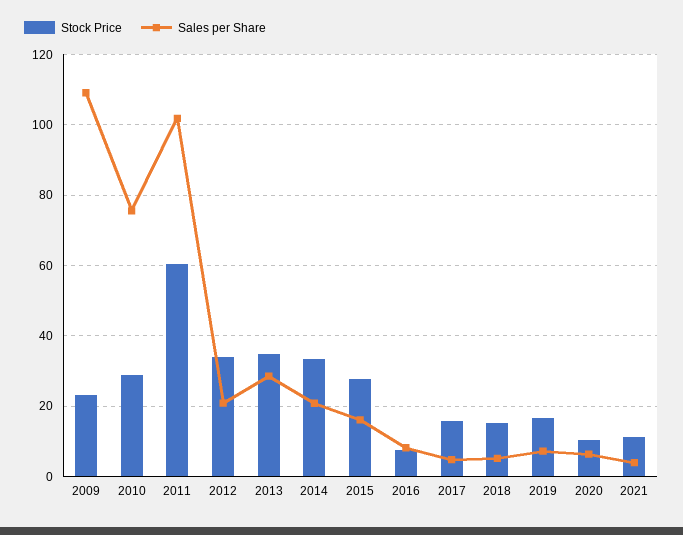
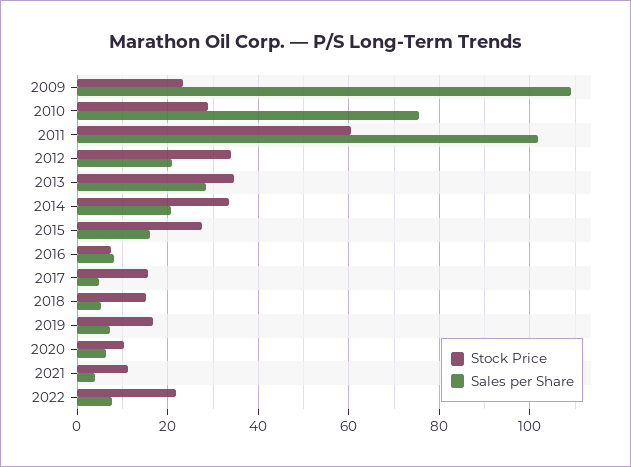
Stock Price, 2022: none -> 22
Sales per Share, 2022: none -> 8

